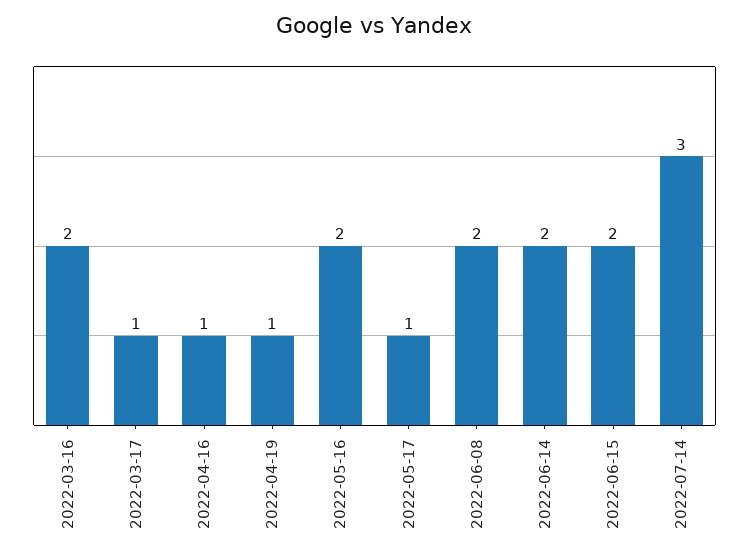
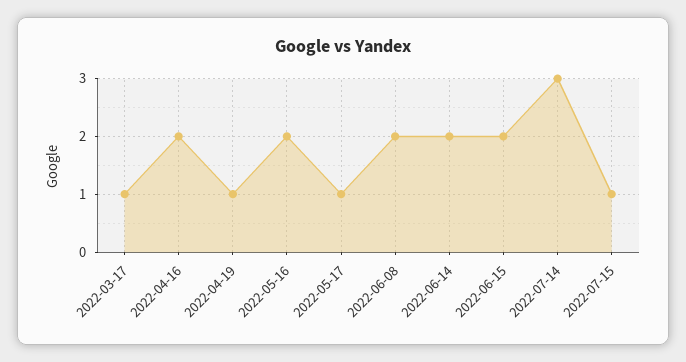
2022-03-16: 2 -> none
2022-04-16: 1 -> 2
2022-07-15: none -> 1

